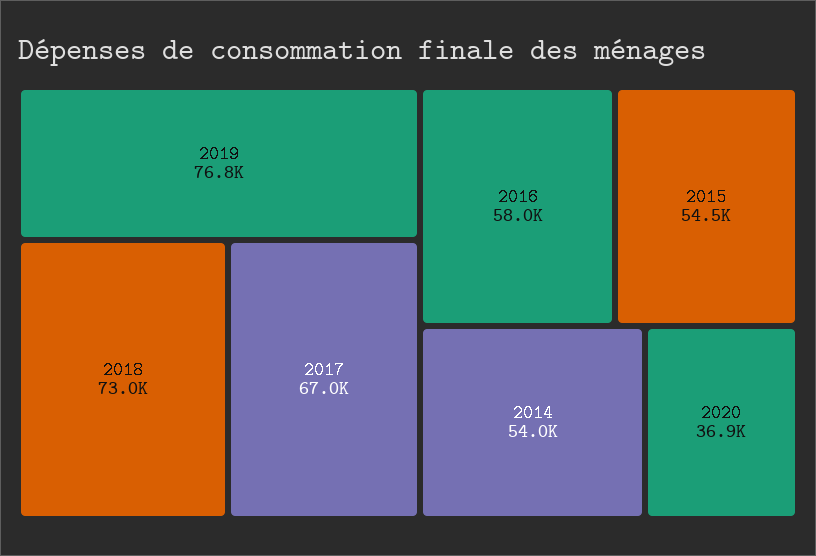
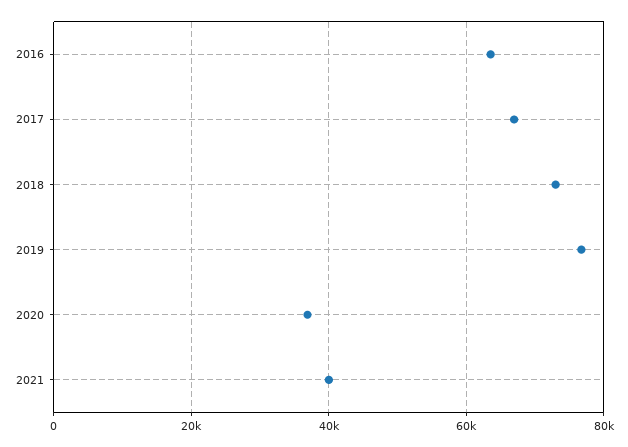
2016: 58000 -> 64000
2015: 54500 -> none
2014: 54000 -> none
2021: none -> 40000

